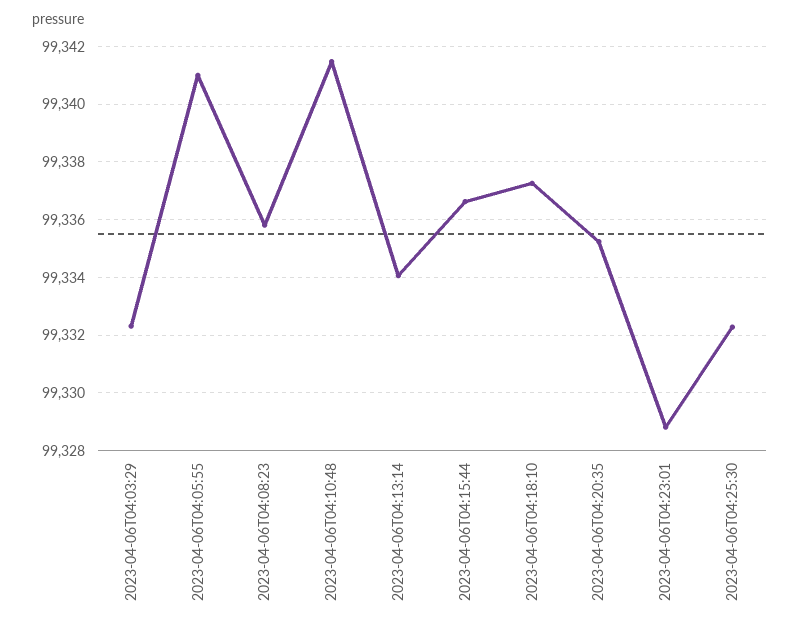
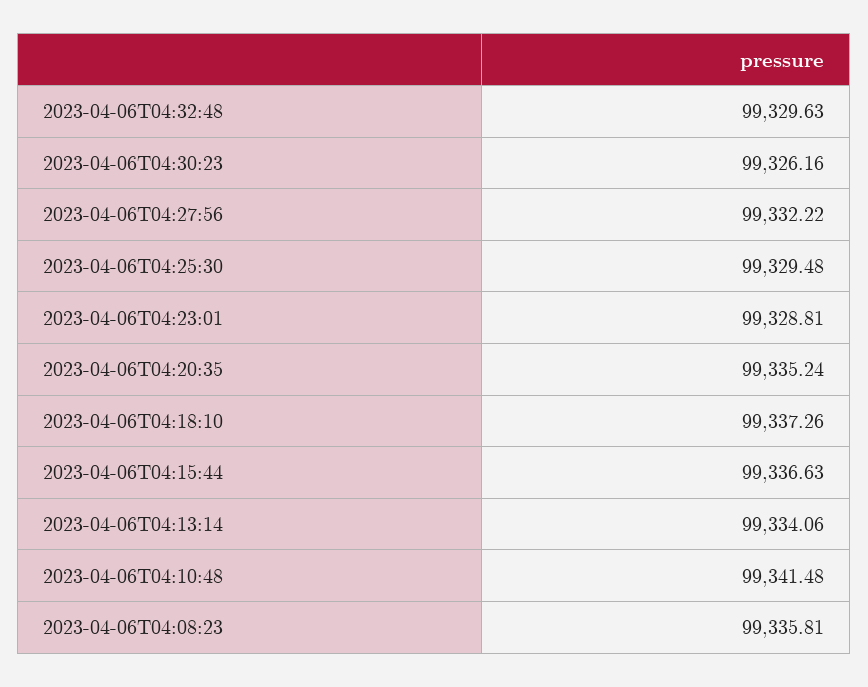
2023-04-06T04:03:29: 99332.25 -> none
2023-04-06T04:05:55: 99341 -> none
2023-04-06T04:25:30: 99332.25 -> 99329.48
2023-04-06T04:32:48: none -> 99329.63
2023-04-06T04:30:23: none -> 99326.16
2023-04-06T04:27:56: none -> 99332.22

